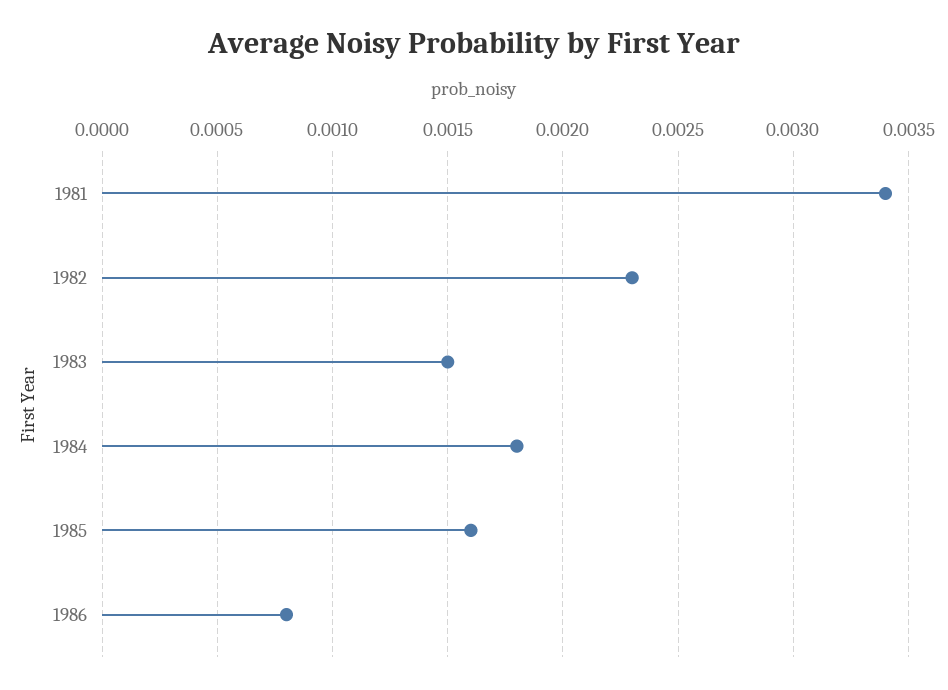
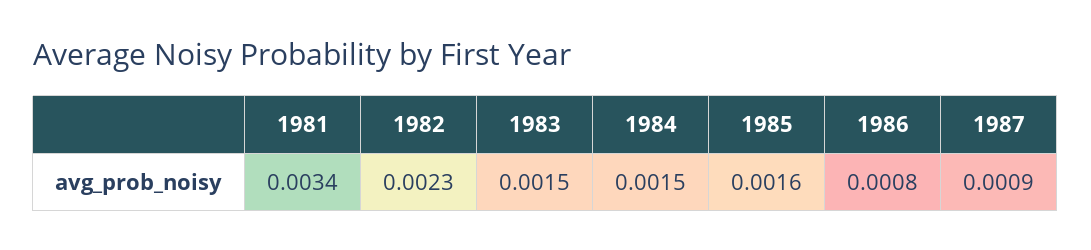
1984: 0.0018 -> 0.0015
1987: none -> 0.0009

